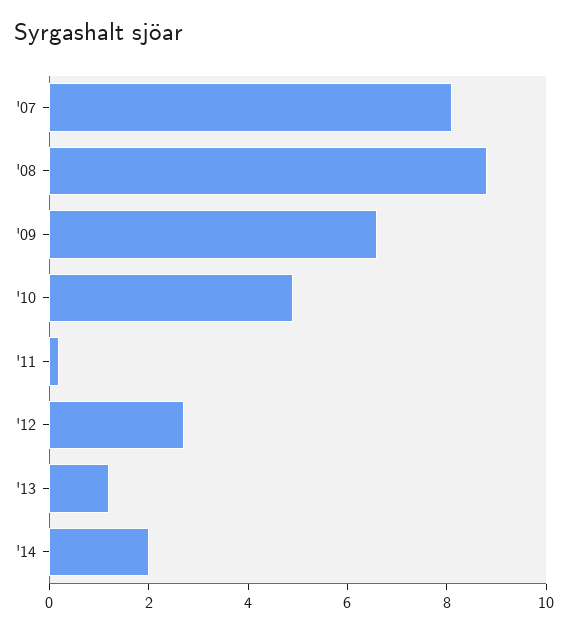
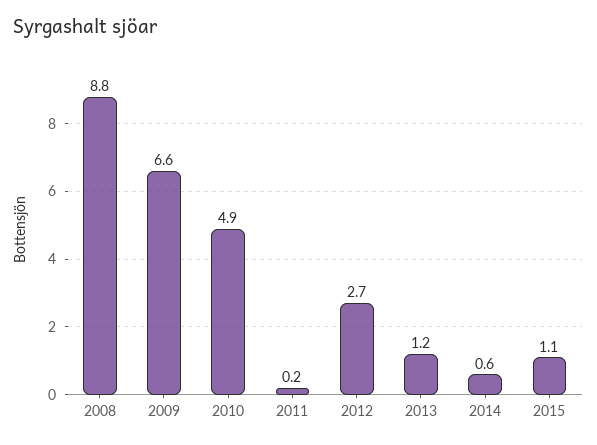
'07: 8 -> none
'14: 2 -> 0.6
2015: none -> 1.1

